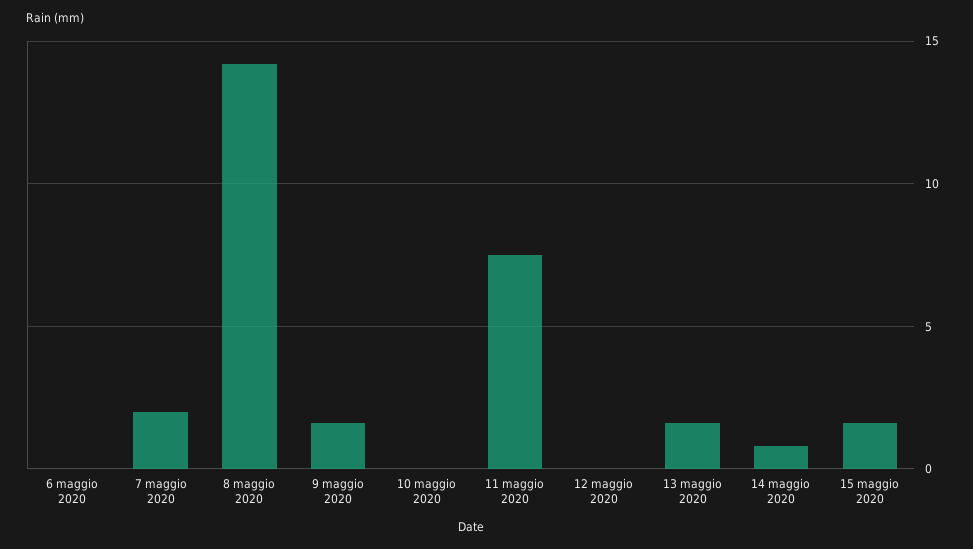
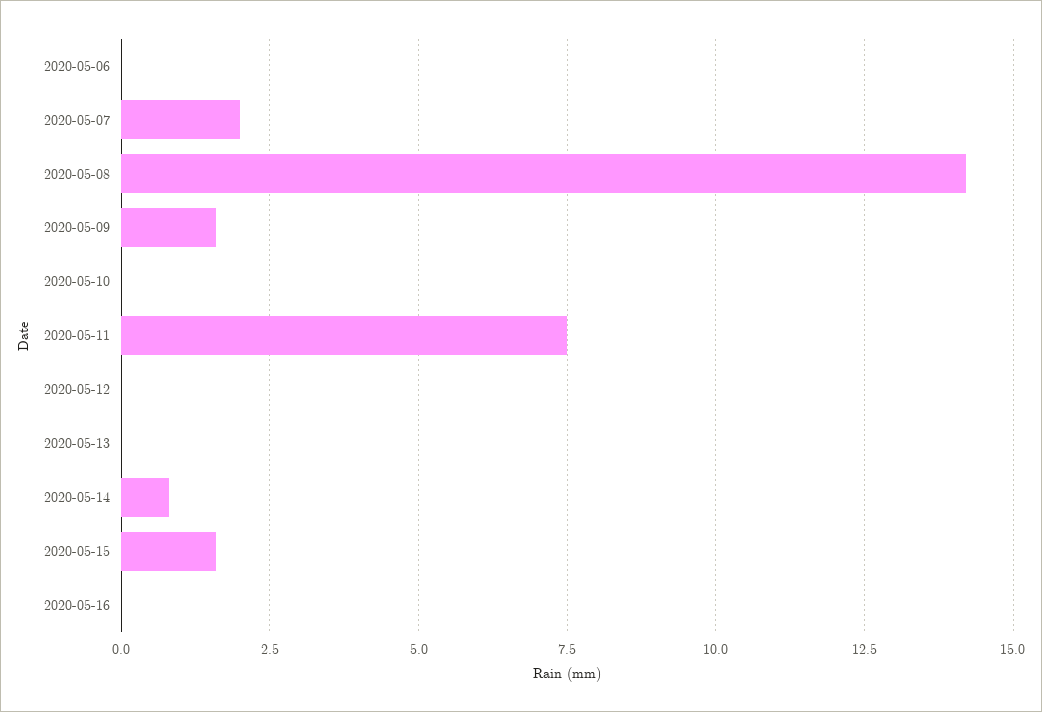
13 maggio 2020: 1.5 -> 0
2020-05-16: none -> 0

